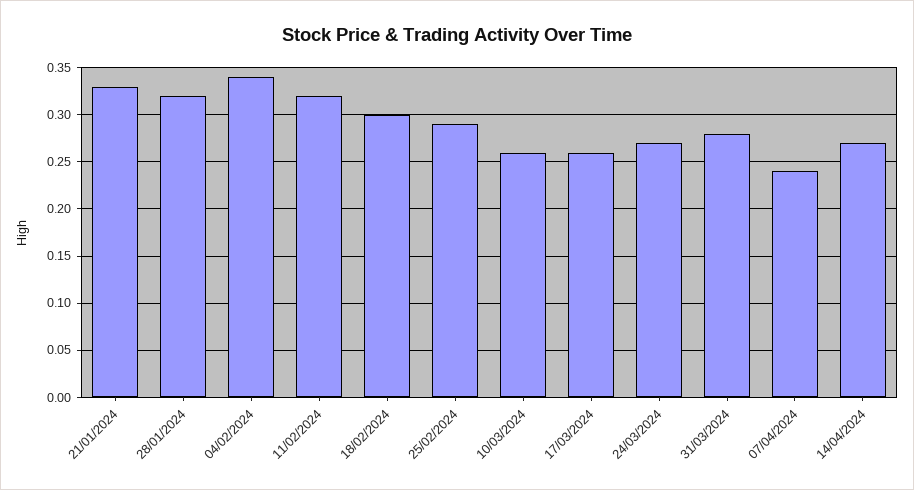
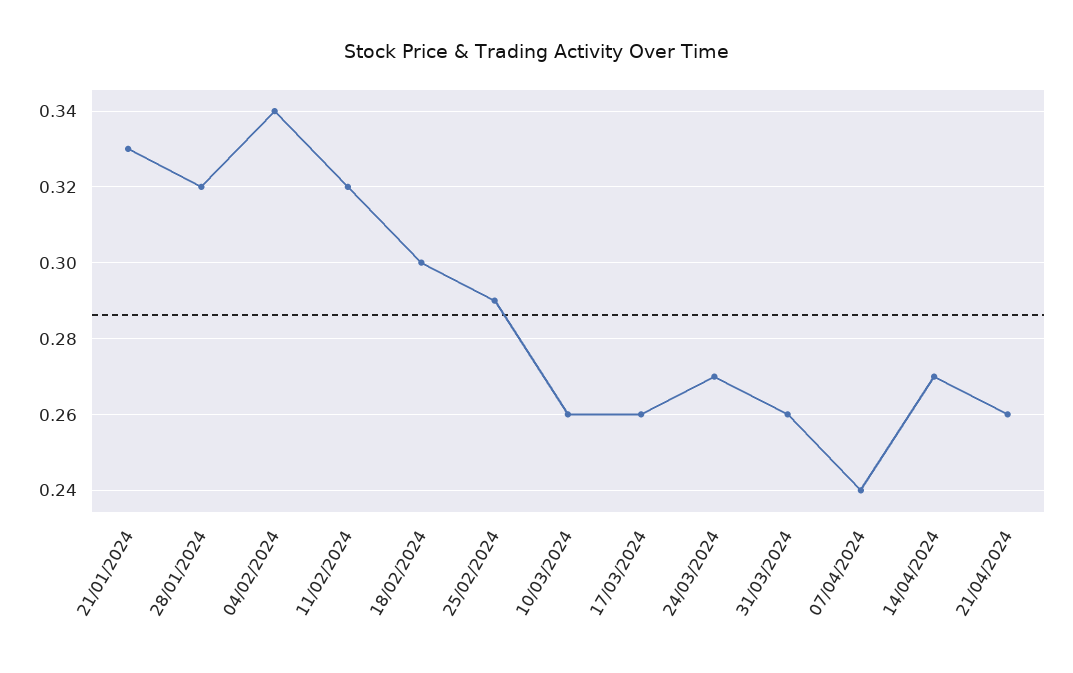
31/03/2024: 0.28 -> 0.26
21/04/2024: none -> 0.26

